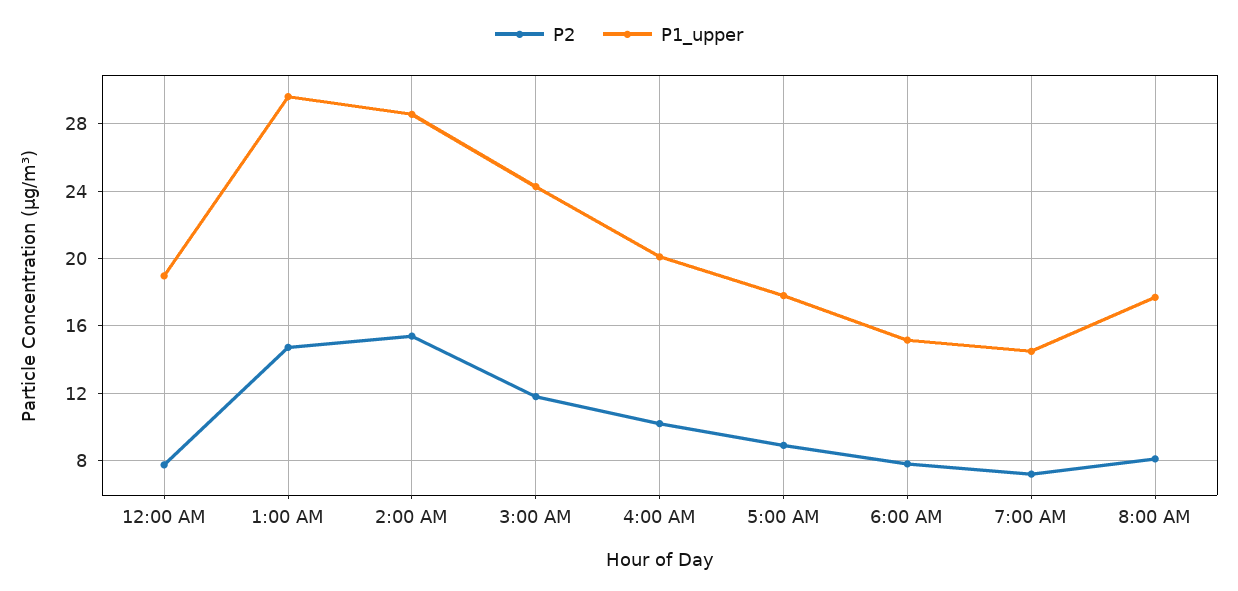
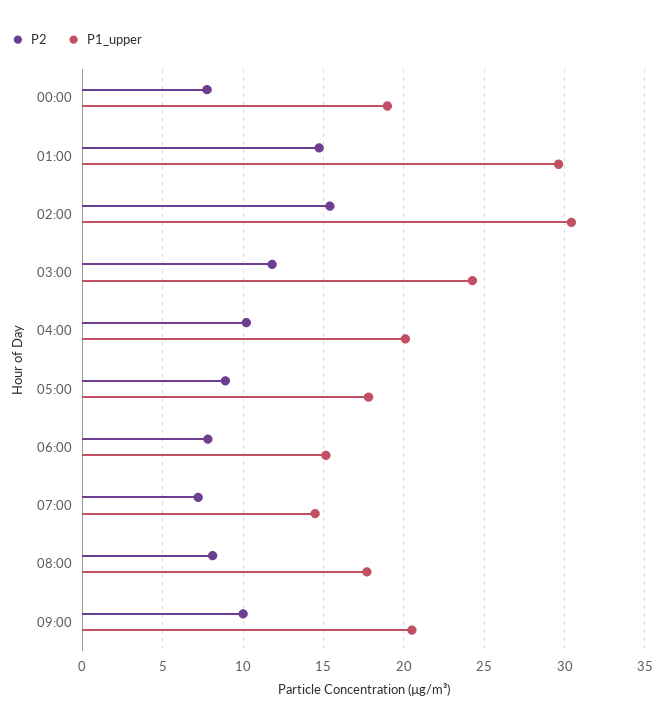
P1_upper, 2:00 AM: 28.5 -> 30.5
P2, 09:00: none -> 10
P1_upper, 09:00: none -> 20.5

